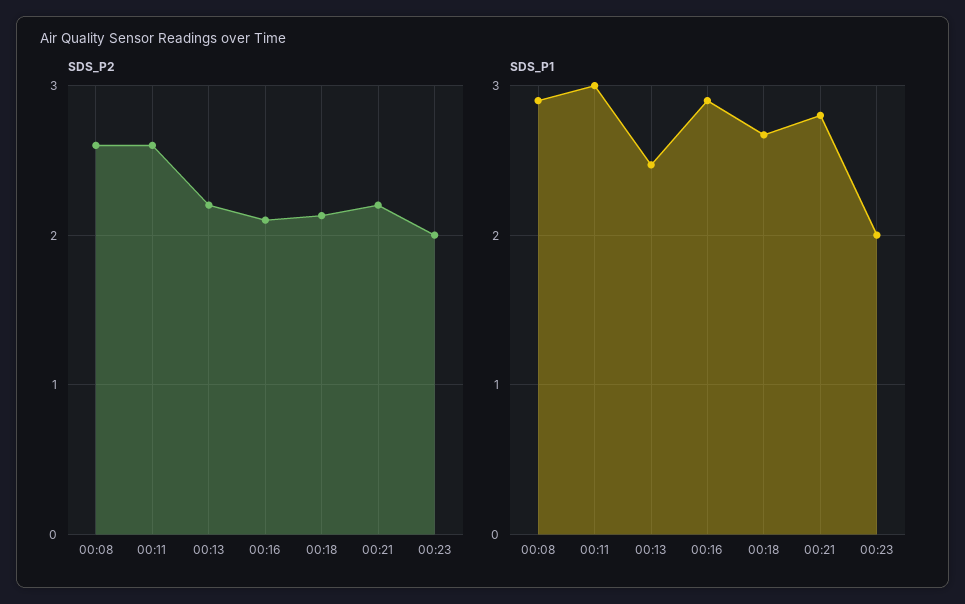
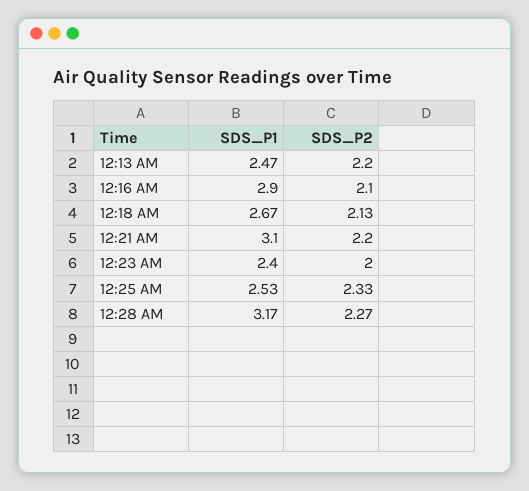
SDS_P2, 00:08: 2.6 -> none
SDS_P2, 00:11: 2.6 -> none
SDS_P1, 00:08: 2.9 -> none
SDS_P1, 00:11: 3 -> none
SDS_P1, 00:21: 2.8 -> 3.1
SDS_P1, 00:23: 2 -> 2.4
SDS_P1, 12:25 AM: none -> 2.53
SDS_P2, 12:25 AM: none -> 2.33
SDS_P1, 12:28 AM: none -> 3.17
SDS_P2, 12:28 AM: none -> 2.27

